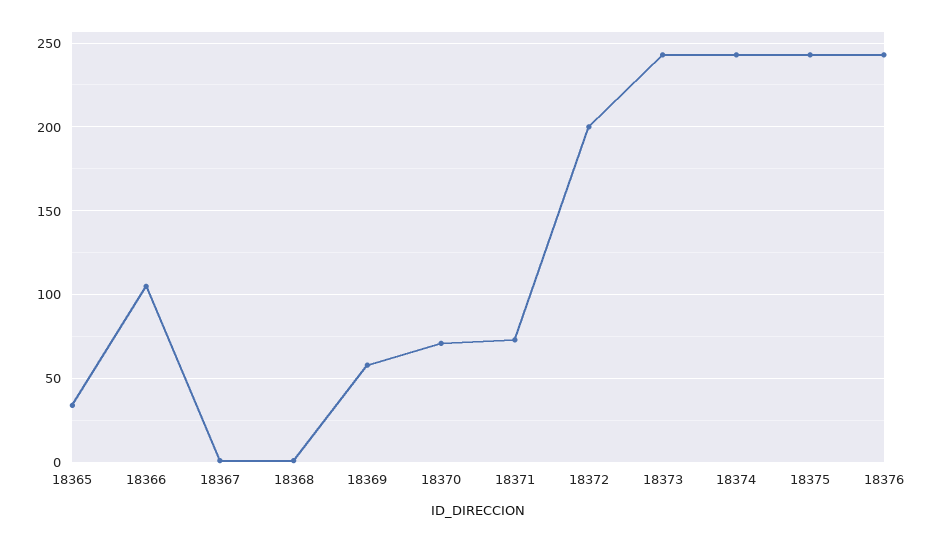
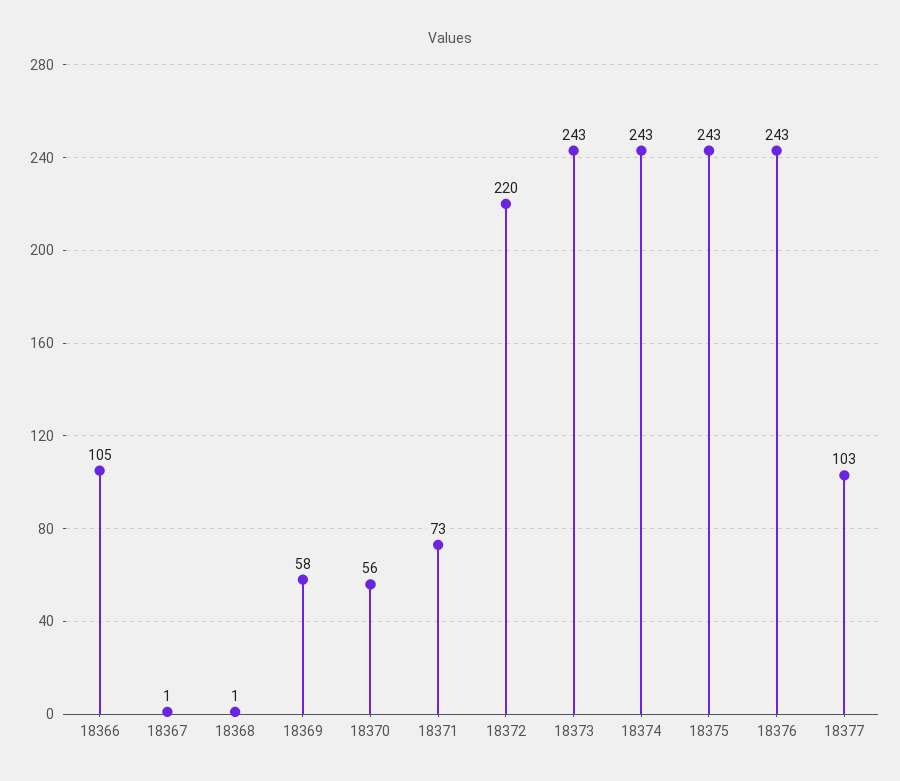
18365: 35 -> none
18370: 70 -> 56
18372: 200 -> 220
18377: none -> 103

